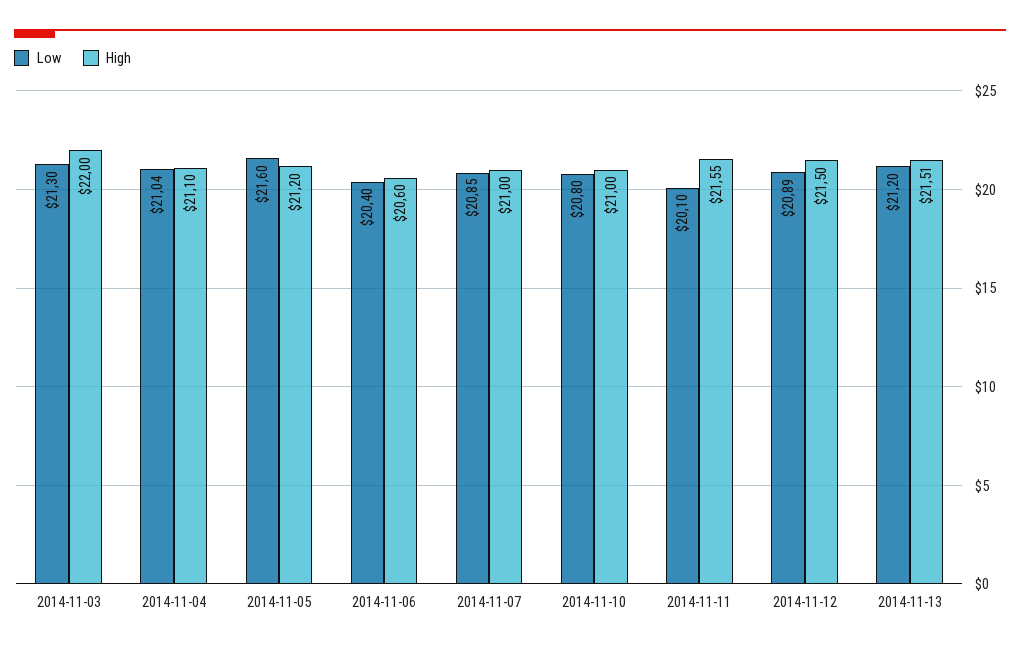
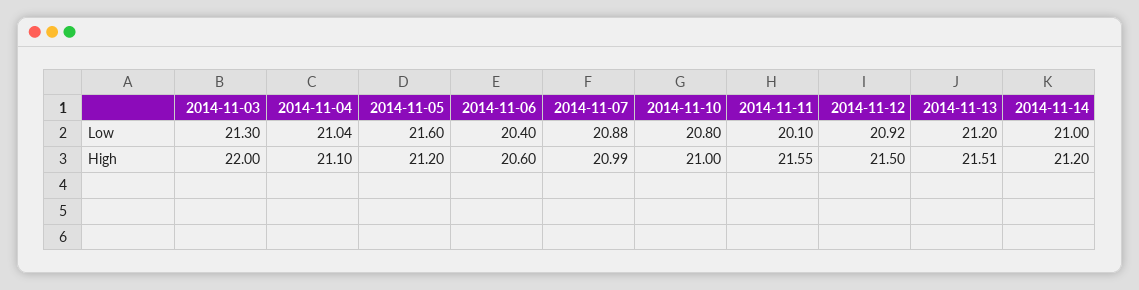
Low, 2014-11-07: 20.85 -> 20.88
High, 2014-11-07: 21 -> 20.99
Low, 2014-11-12: 20.89 -> 20.92
Low, 2014-11-14: none -> 21
High, 2014-11-14: none -> 21.2

